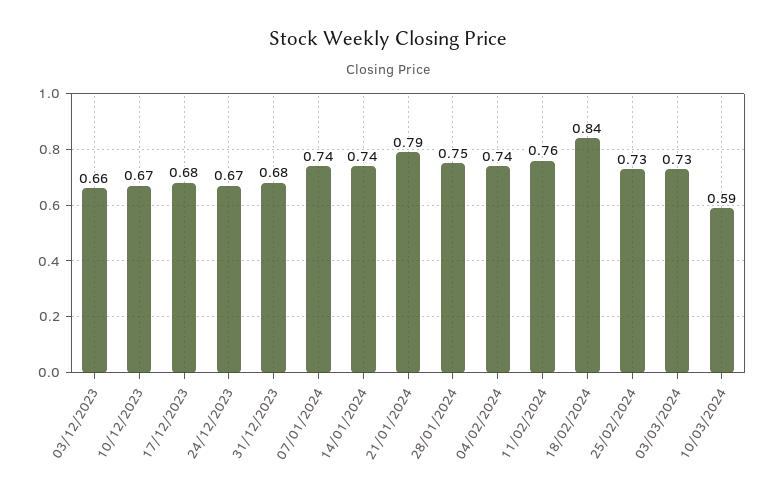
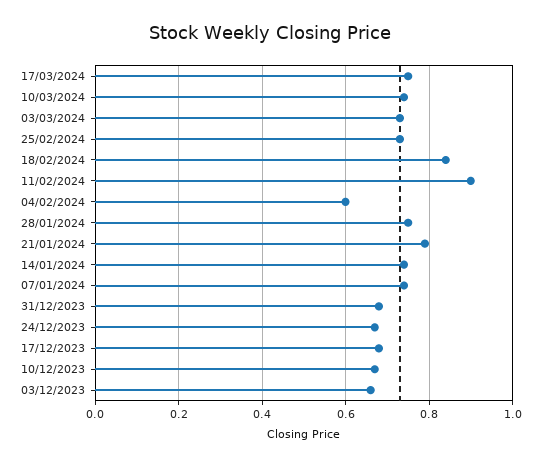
04/02/2024: 0.74 -> 0.6
11/02/2024: 0.76 -> 0.9
10/03/2024: 0.59 -> 0.75
17/03/2024: none -> 0.75

